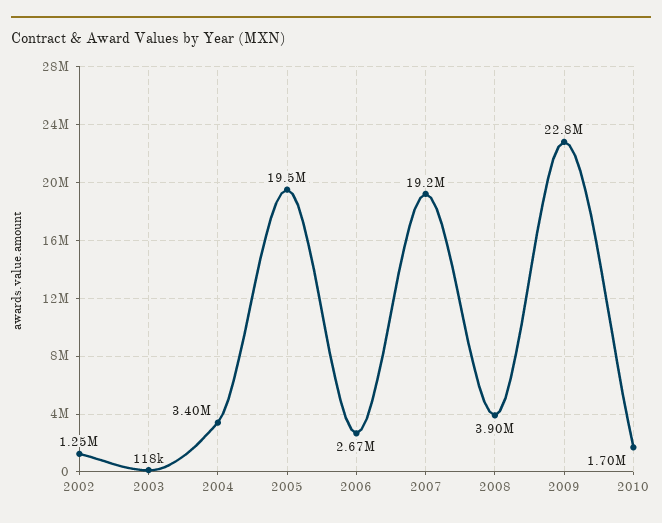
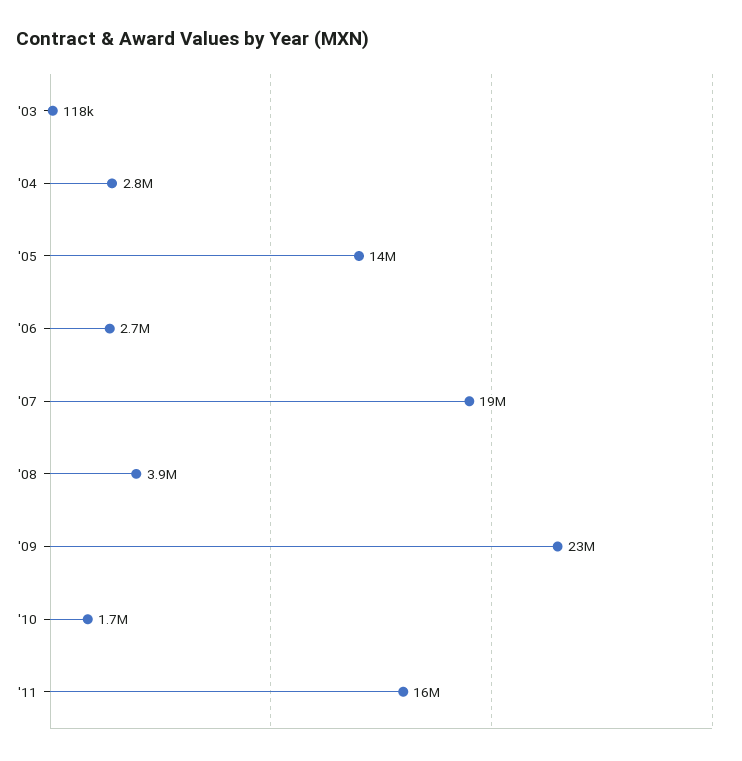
2002: 1250000 -> none
2004: 3400000 -> 2800000
2005: 19500000 -> 14000000
'11: none -> 16000000

